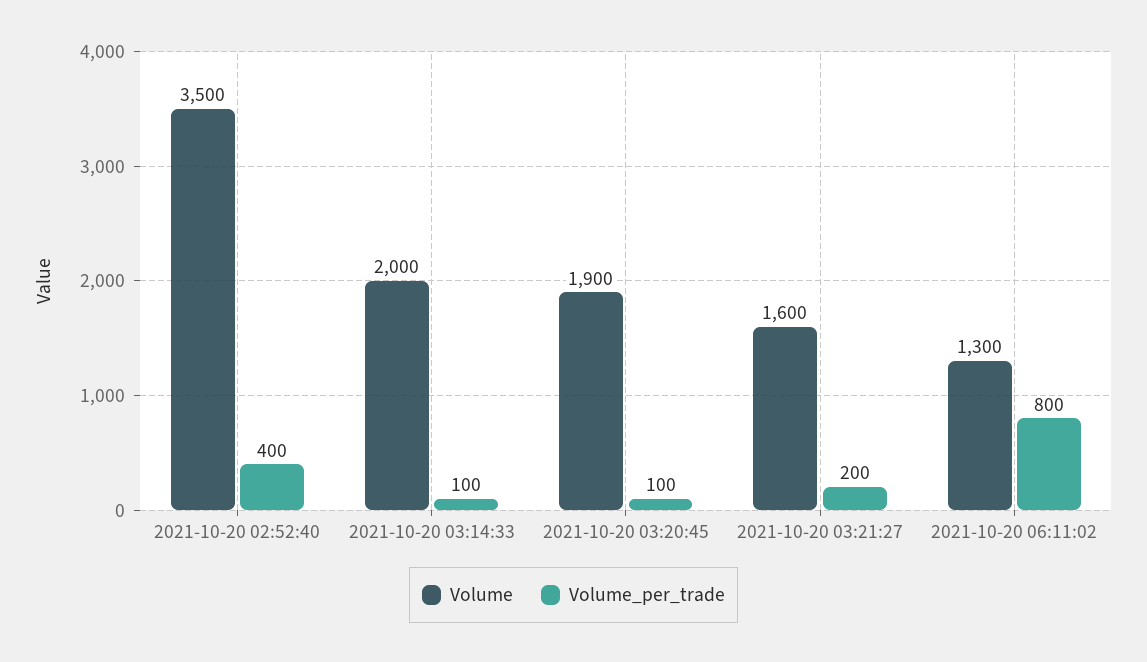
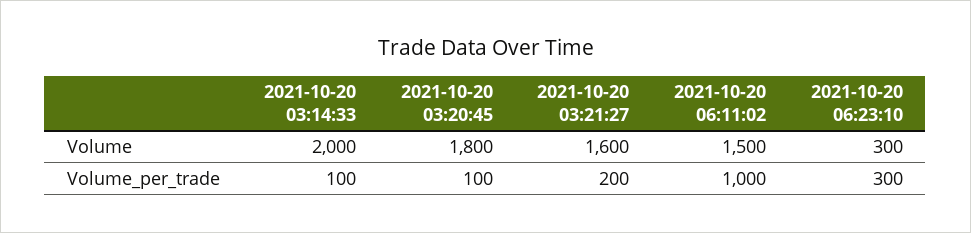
Volume, 2021-10-20 02:52:40: 3500 -> none
Volume_per_trade, 2021-10-20 02:52:40: 400 -> none
Volume, 2021-10-20 03:20:45: 1900 -> 1800
Volume, 2021-10-20 06:11:02: 1300 -> 1500
Volume_per_trade, 2021-10-20 06:11:02: 800 -> 1000
Volume, 2021-10-20 06:23:10: none -> 300
Volume_per_trade, 2021-10-20 06:23:10: none -> 300

